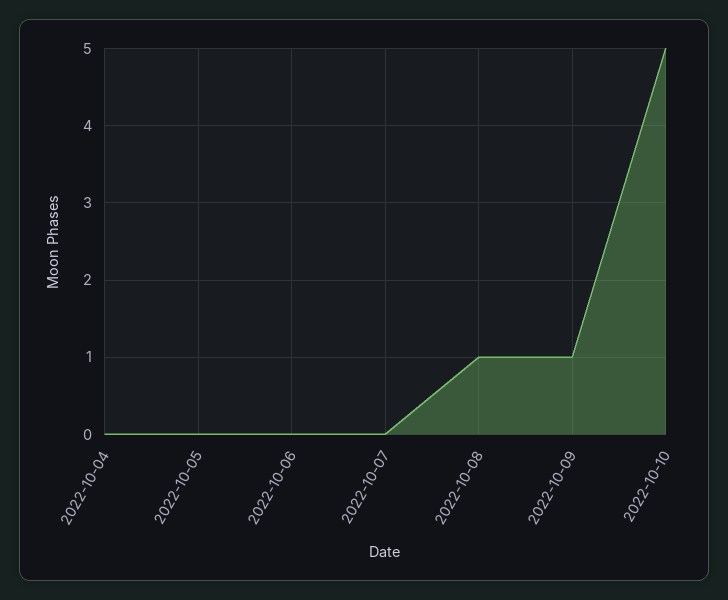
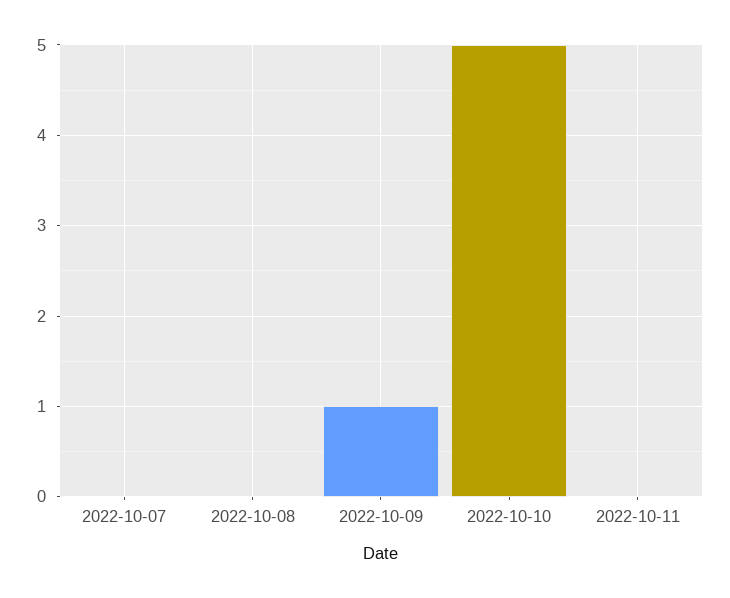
2022-10-04: 0 -> none
2022-10-05: 0 -> none
2022-10-06: 0 -> none
2022-10-08: 1 -> 0
2022-10-11: none -> 0

